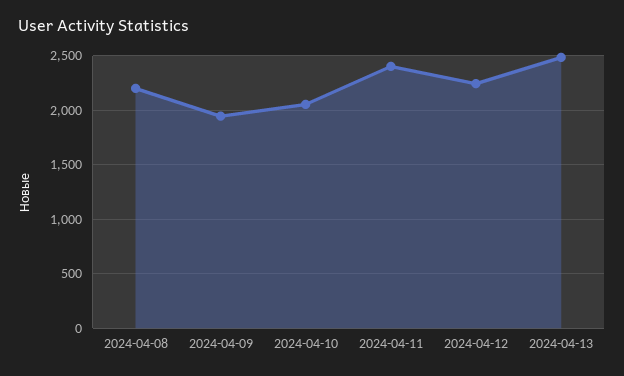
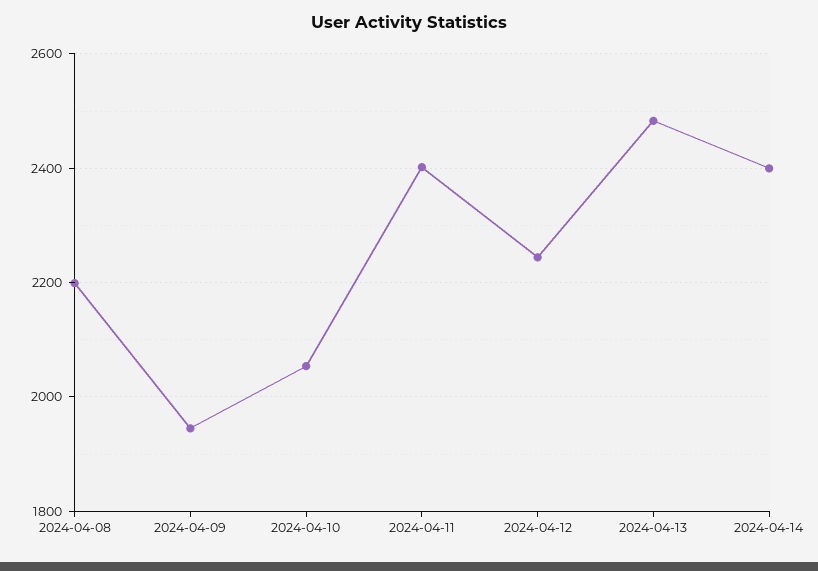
2024-04-14: none -> 2400

